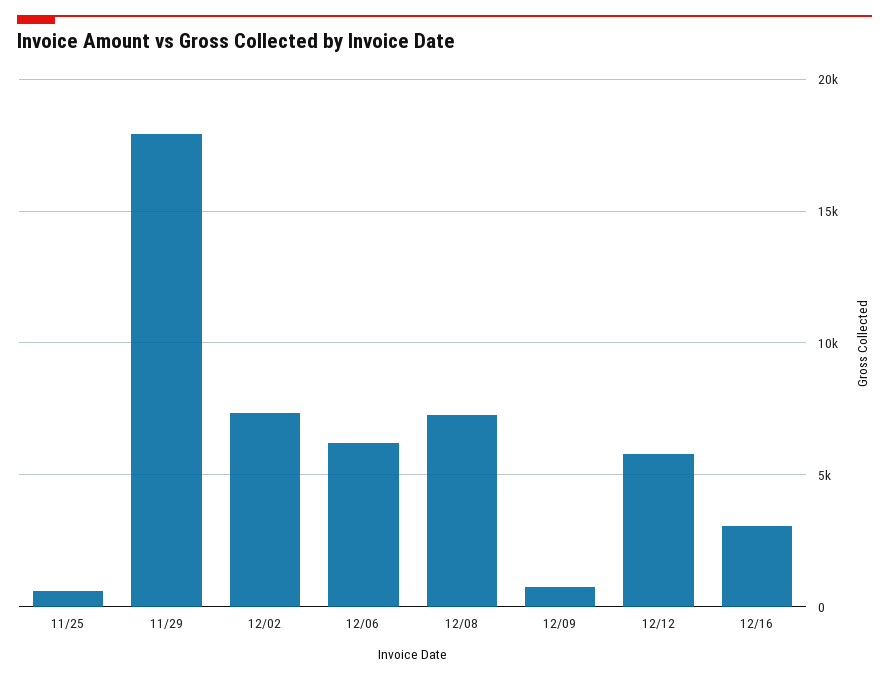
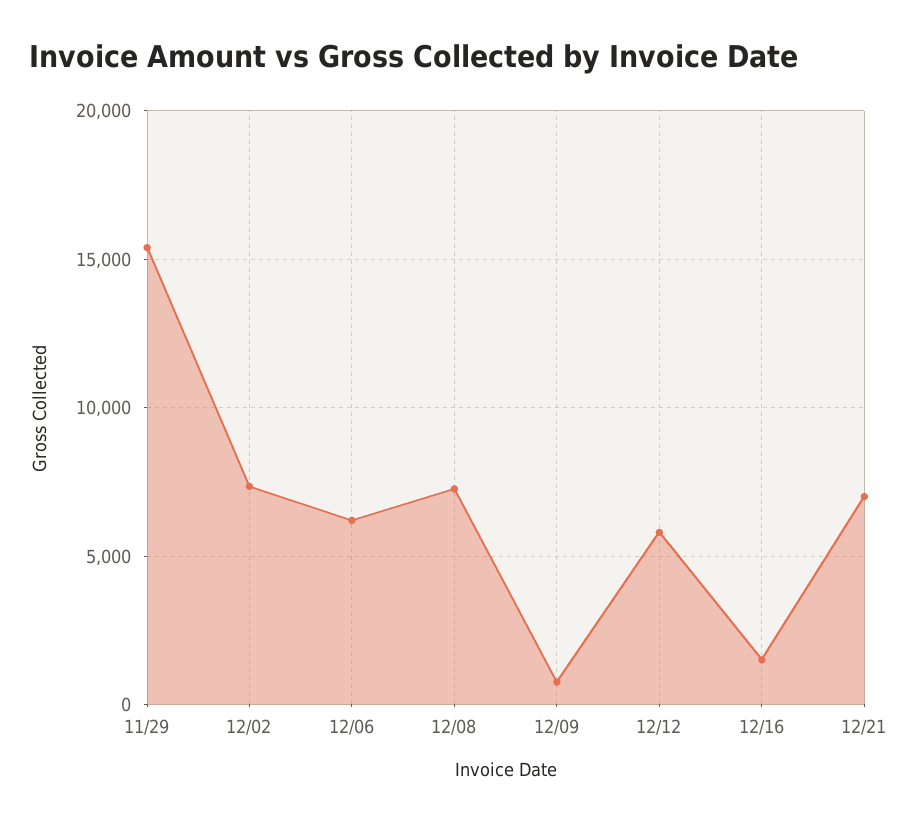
11/25: 500 -> none
11/29: 18000 -> 15500
12/16: 3000 -> 1500
12/21: none -> 7000

